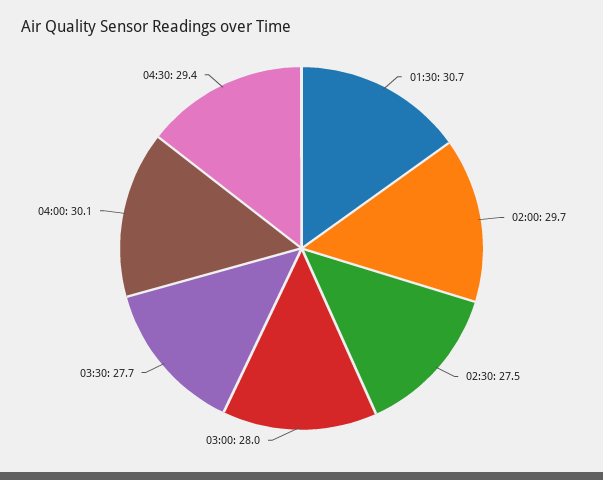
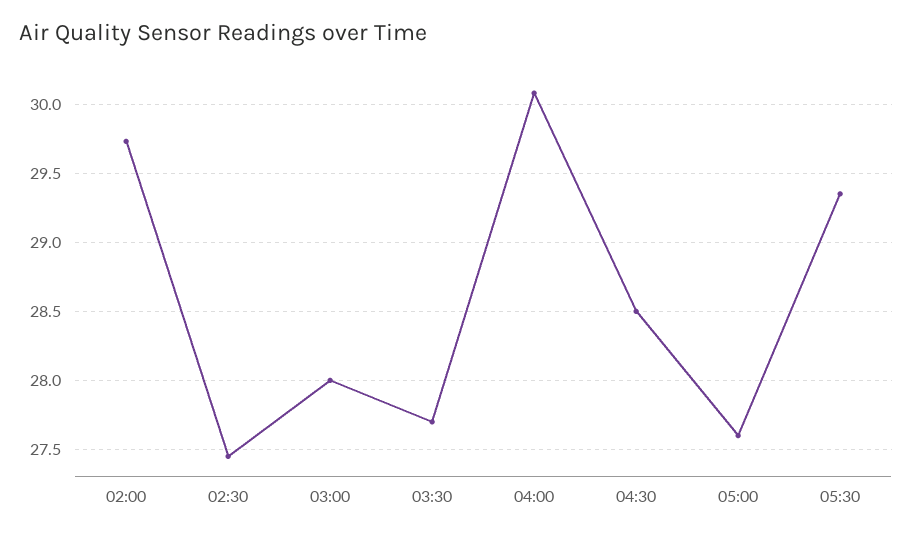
01:30: 30.7 -> none
04:30: 29.4 -> 28.5
05:00: none -> 27.6
05:30: none -> 29.35

